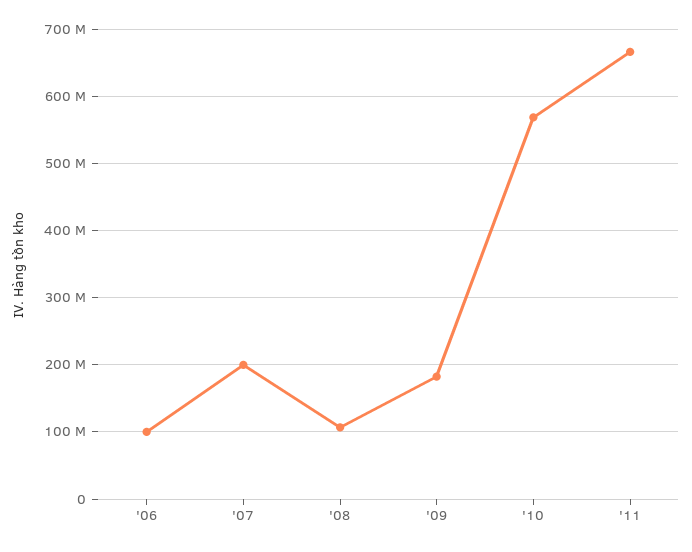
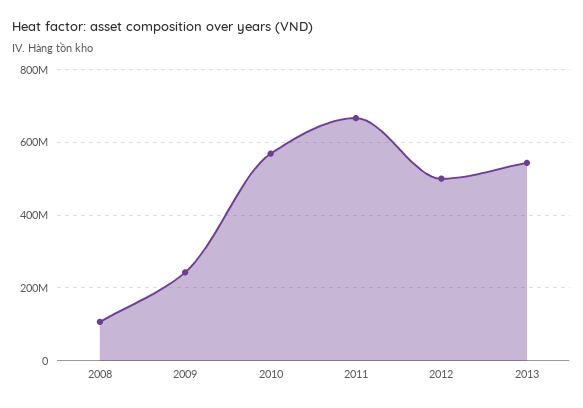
'06: 100000000 -> none
'07: 200000000 -> none
'09: 180000000 -> 240000000
2012: none -> 500000000
2013: none -> 540000000

